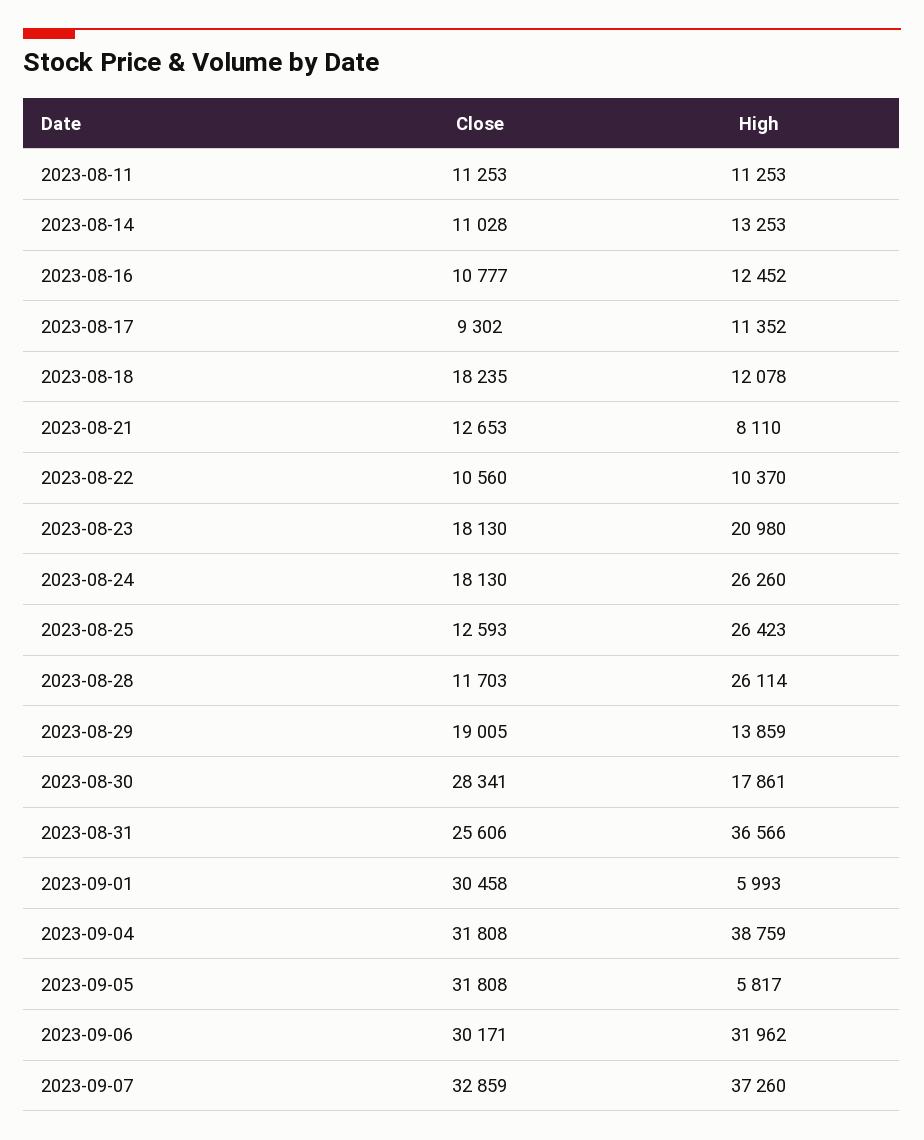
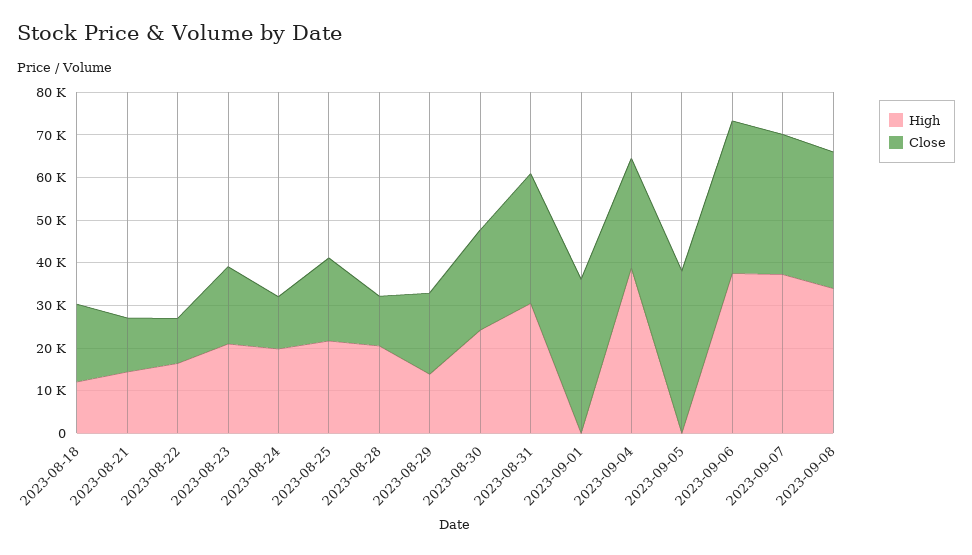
Close, 2023-08-11: 11253 -> none
High, 2023-08-11: 11253 -> none
Close, 2023-08-14: 11028 -> none
High, 2023-08-14: 13253 -> none
Close, 2023-08-16: 10777 -> none
High, 2023-08-16: 12452 -> none
Close, 2023-08-17: 9302 -> none
High, 2023-08-17: 11352 -> none
High, 2023-08-21: 8110 -> 14000
High, 2023-08-22: 10370 -> 16000
Close, 2023-08-24: 18130 -> 12000
High, 2023-08-24: 26260 -> 20000
Close, 2023-08-25: 12593 -> 20000
High, 2023-08-25: 26423 -> 22000
High, 2023-08-28: 26114 -> 20000
Close, 2023-08-30: 28341 -> 24000
High, 2023-08-30: 17861 -> 24000
Close, 2023-08-31: 25606 -> 30000
High, 2023-08-31: 36566 -> 30000
Close, 2023-09-01: 30458 -> 36000
High, 2023-09-01: 5993 -> 0
Close, 2023-09-04: 31808 -> 26000
Close, 2023-09-05: 31808 -> 38000
High, 2023-09-05: 5817 -> 0
Close, 2023-09-06: 30171 -> 36000
High, 2023-09-06: 31962 -> 38000
High, 2023-09-08: none -> 34000
Close, 2023-09-08: none -> 32000

